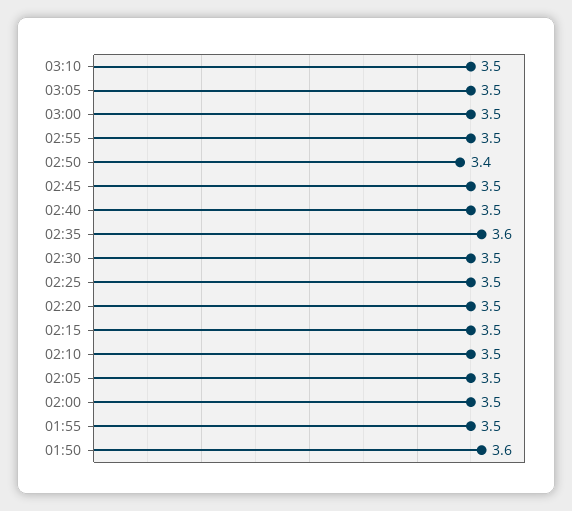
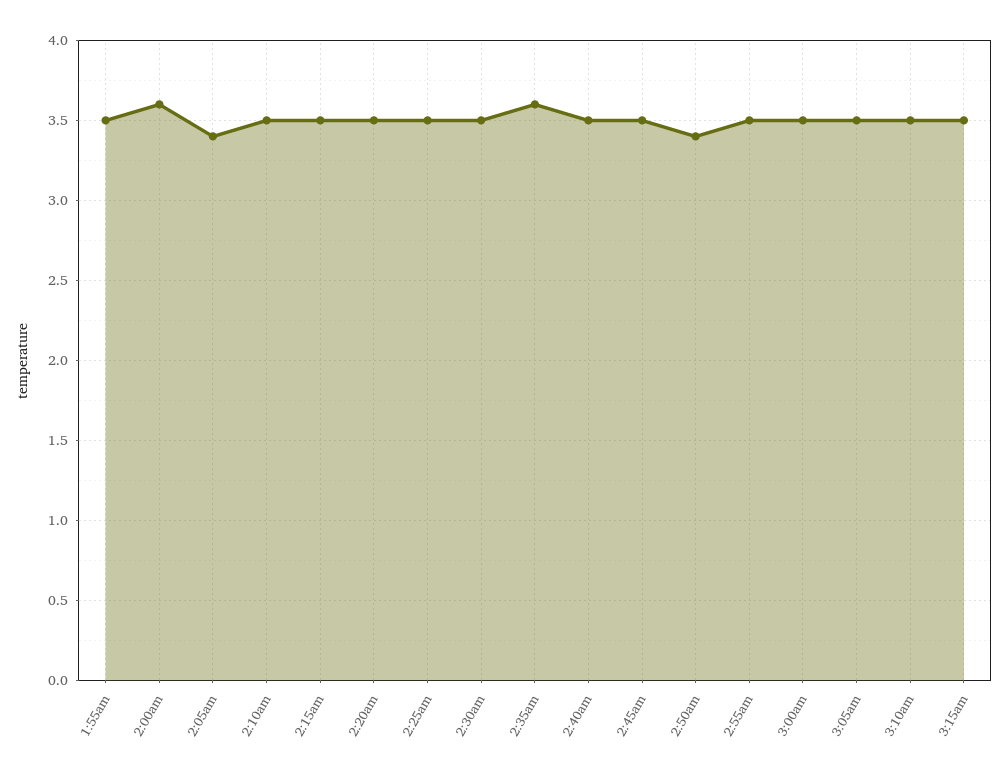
02:05: 3.5 -> 3.4
02:00: 3.5 -> 3.6
01:50: 3.6 -> none
3:15am: none -> 3.5

